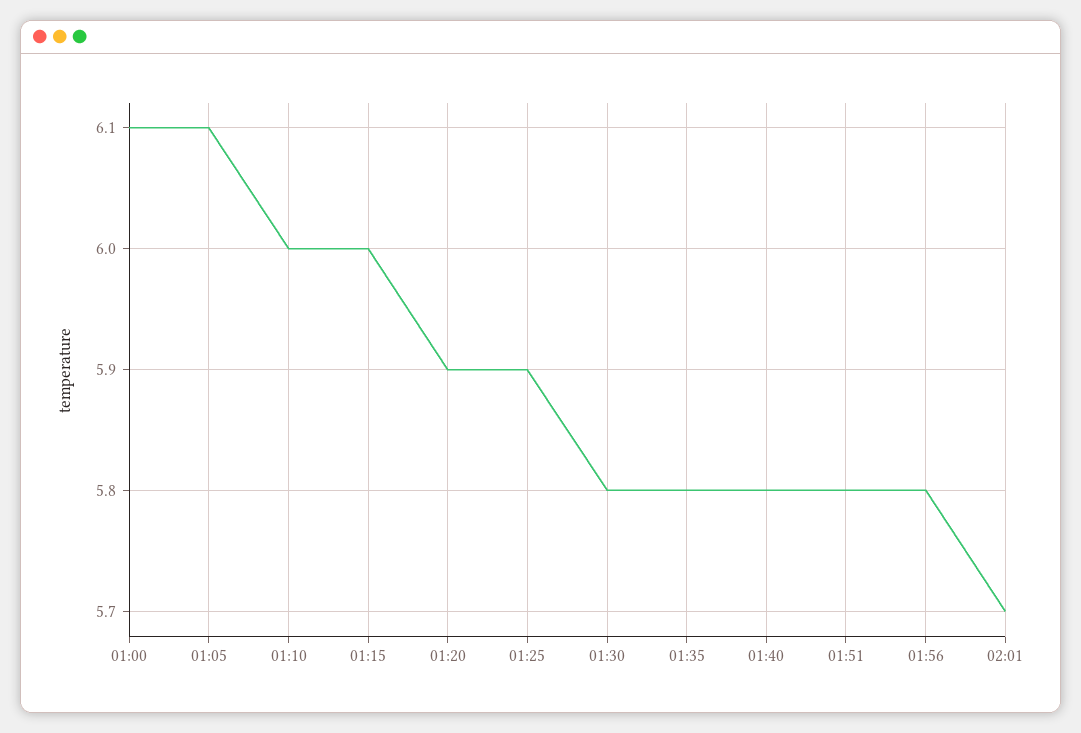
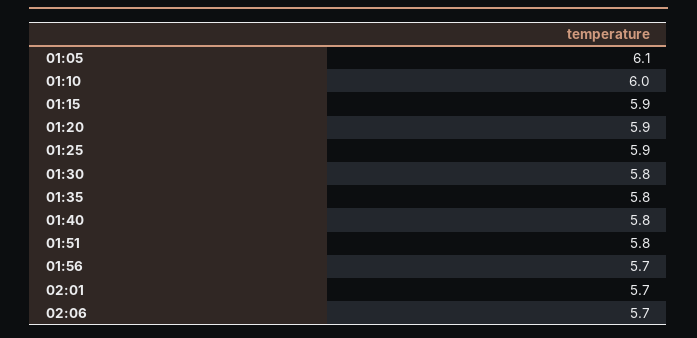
01:00: 6.1 -> none
01:15: 6 -> 5.9
01:56: 5.8 -> 5.7
02:06: none -> 5.7

